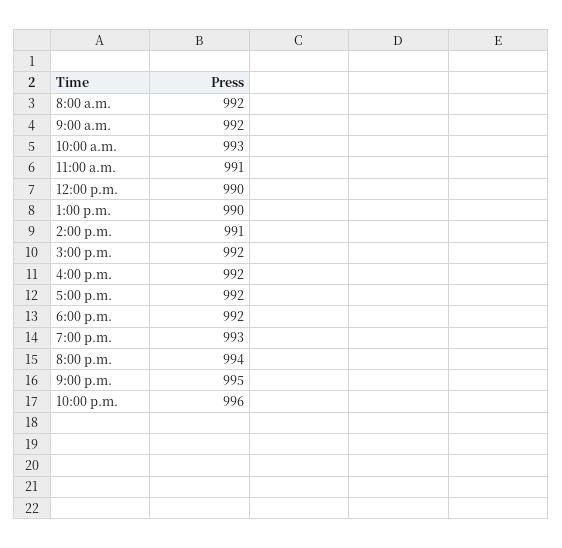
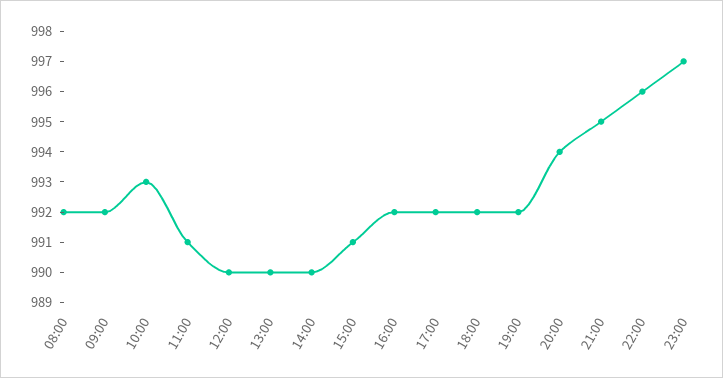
2:00 p.m.: 991 -> 990
3:00 p.m.: 992 -> 991
7:00 p.m.: 993 -> 992
23:00: none -> 997

